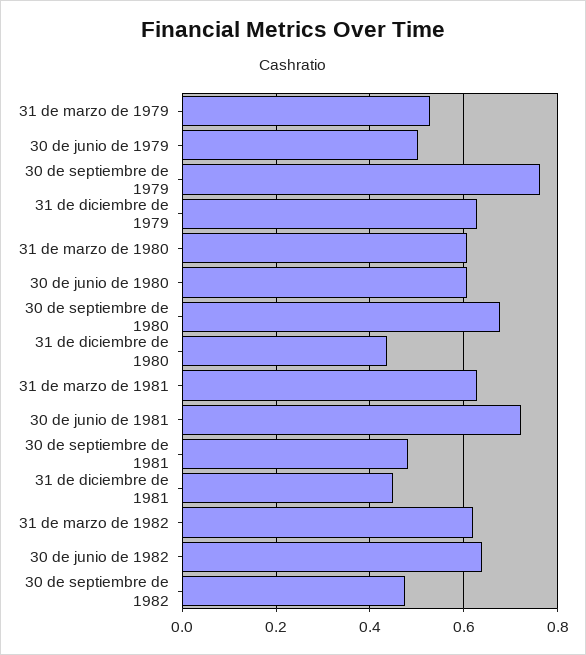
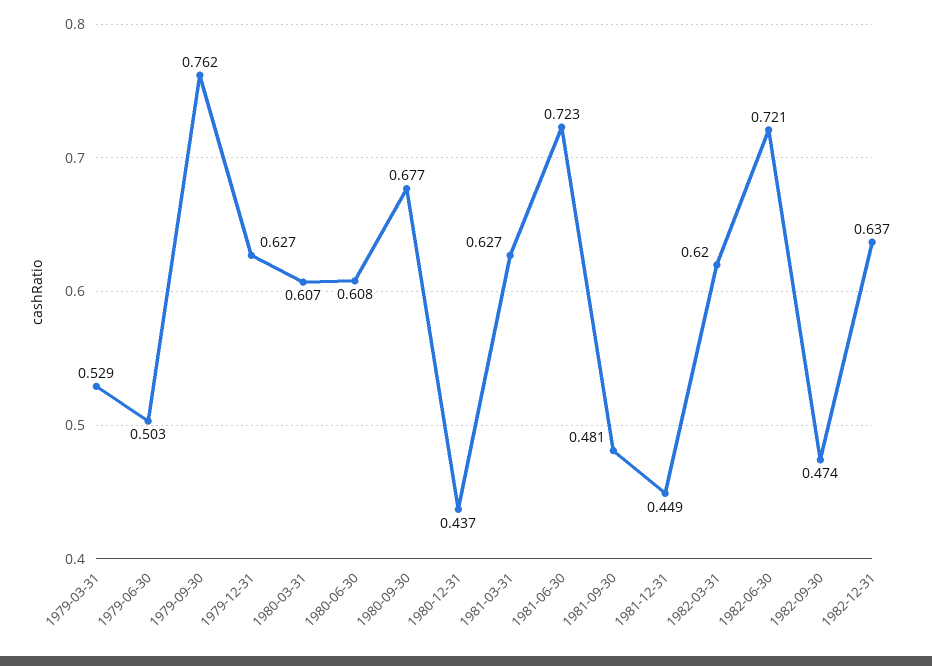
30 de junio de 1982: 0.64 -> 0.721
1982-12-31: none -> 0.637

